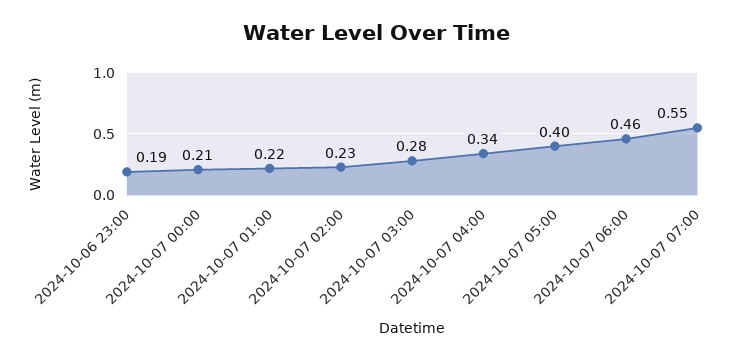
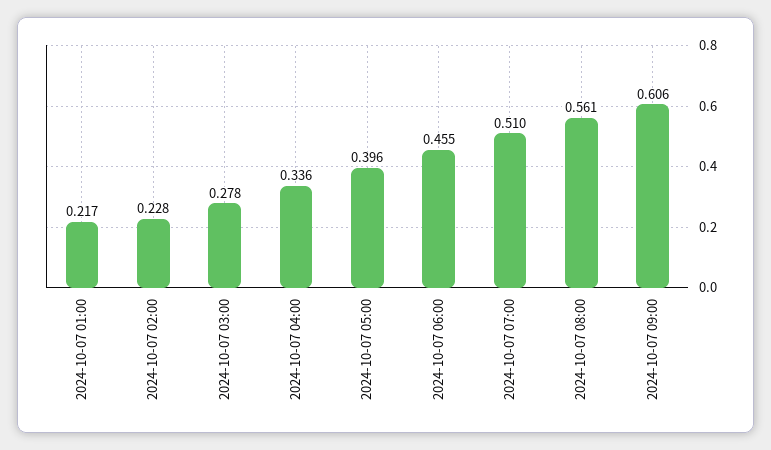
2024-10-06 23:00: 0.19 -> none
2024-10-07 00:00: 0.21 -> none
2024-10-07 07:00: 0.55 -> 0.51
2024-10-07 08:00: none -> 0.561
2024-10-07 09:00: none -> 0.606

